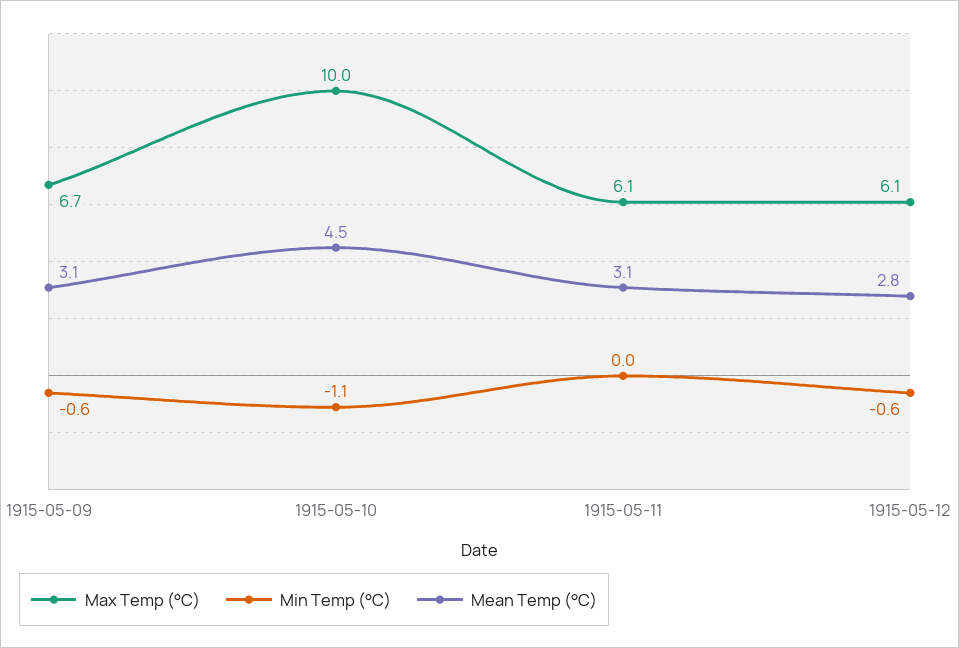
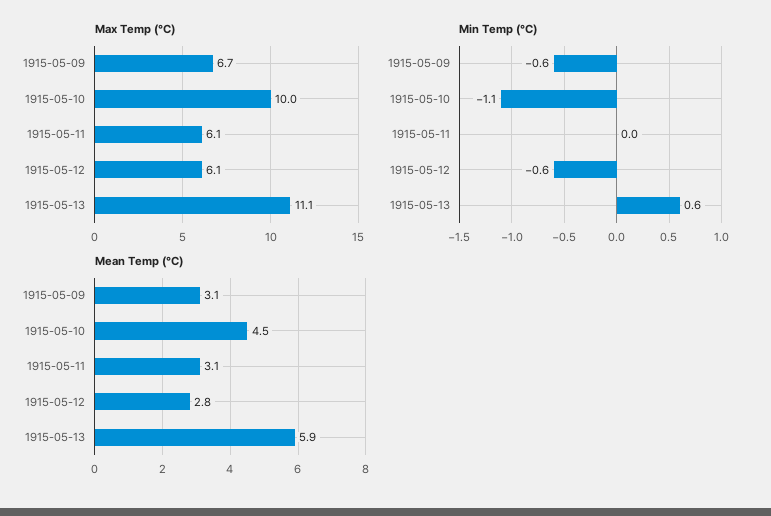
Max Temp (°C), 1915-05-13: none -> 11.1
Min Temp (°C), 1915-05-13: none -> 0.6
Mean Temp (°C), 1915-05-13: none -> 5.9

